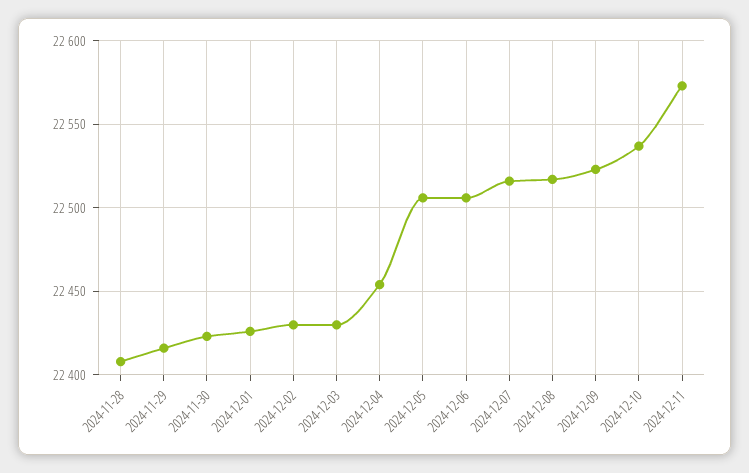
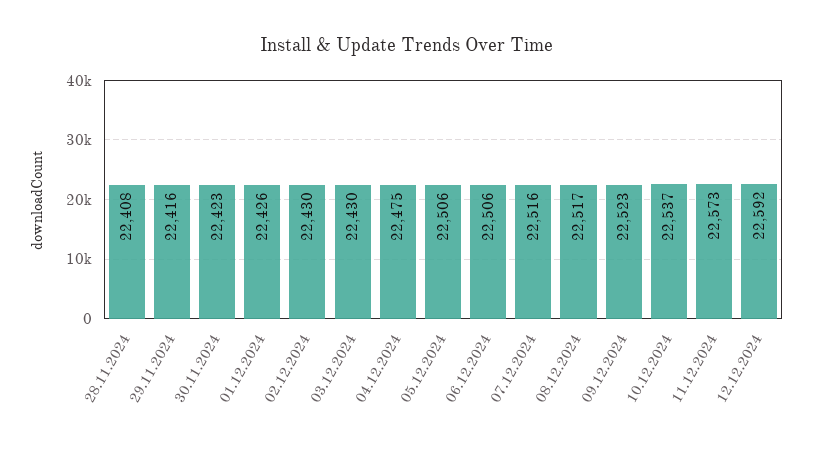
2024-12-04: 22455 -> 22475
12.12.2024: none -> 22592

